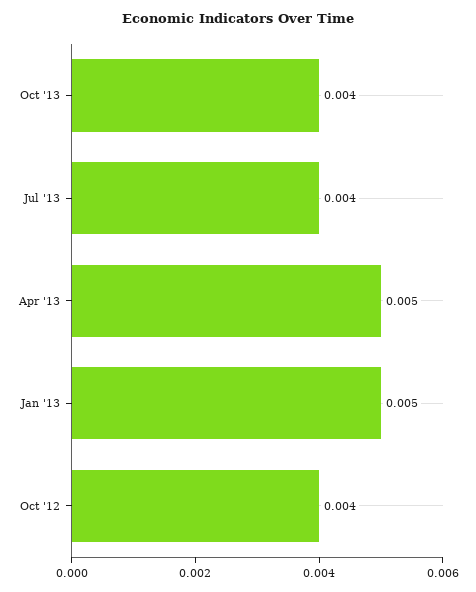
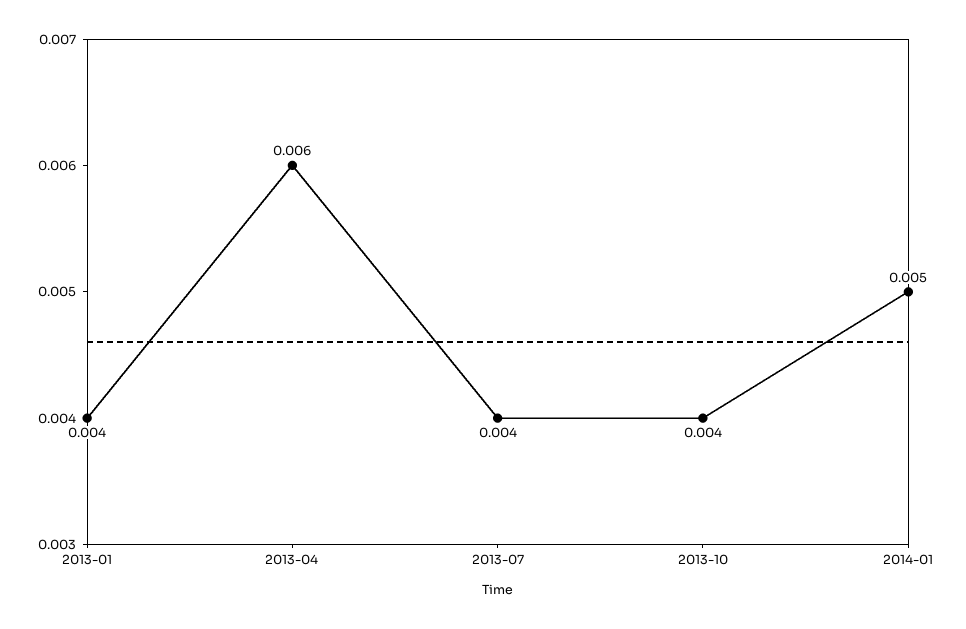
Apr '13: 0.005 -> 0.006
Jan '13: 0.005 -> 0.004
Oct '12: 0.004 -> none
2014-01: none -> 0.005

